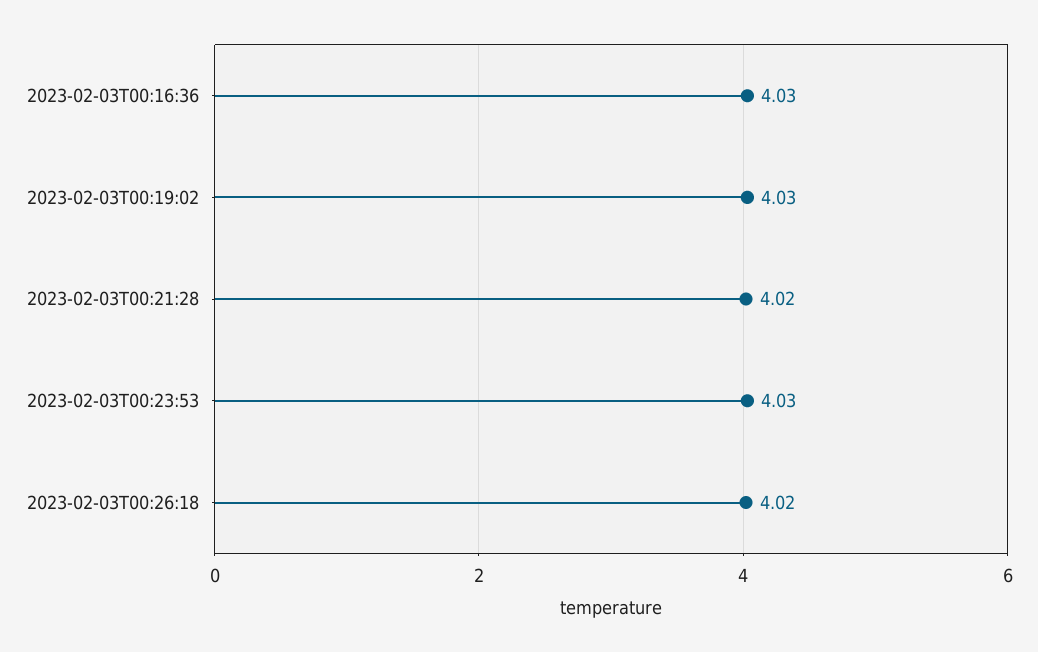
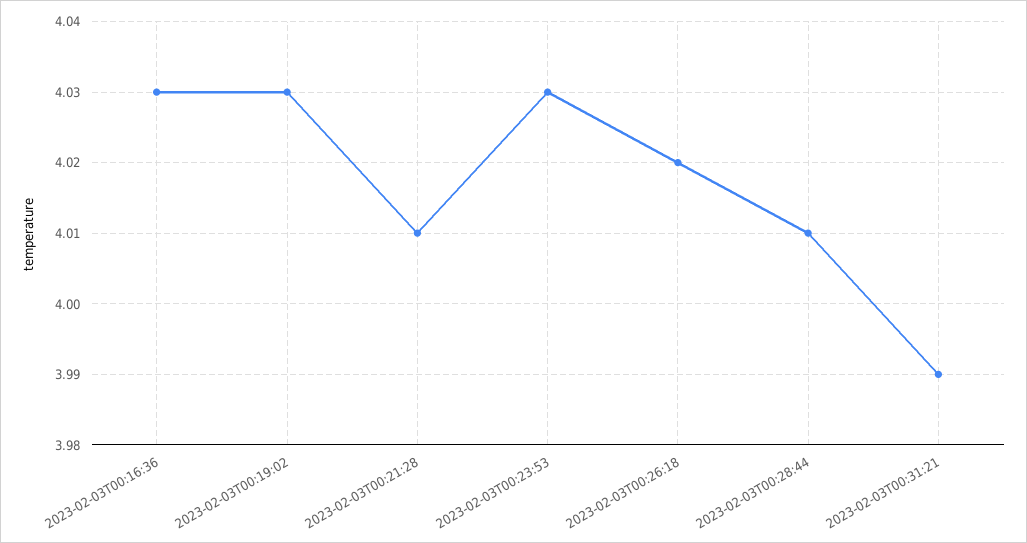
2023-02-03T00:21:28: 4.02 -> 4.01
2023-02-03T00:28:44: none -> 4.01
2023-02-03T00:31:21: none -> 3.99

